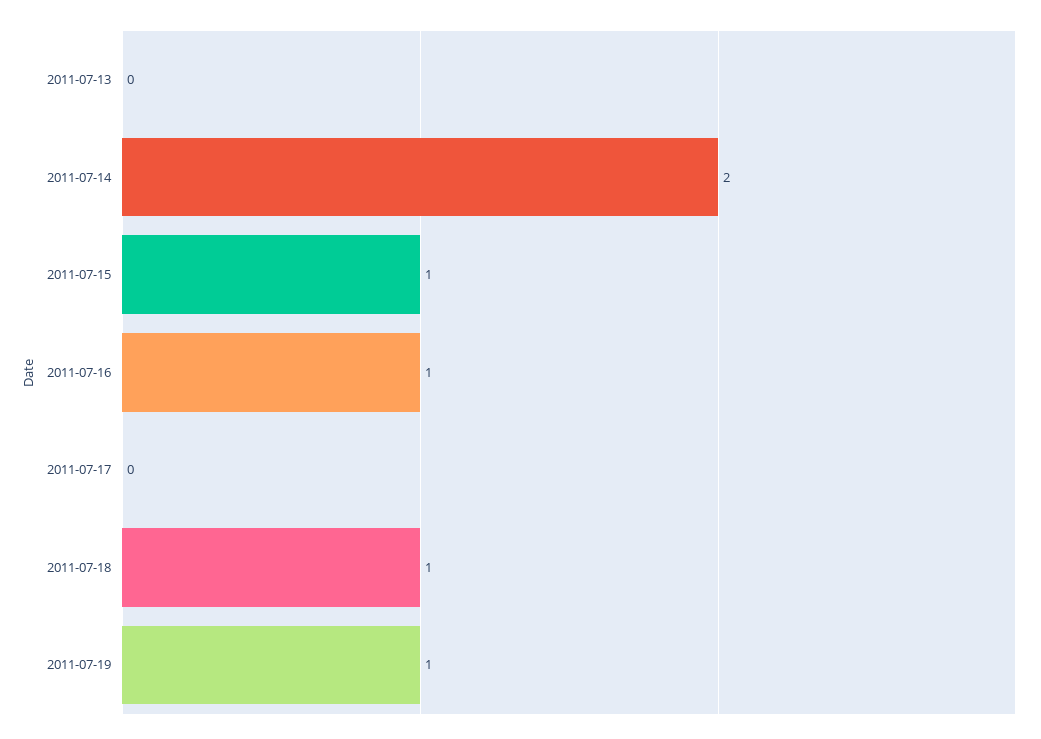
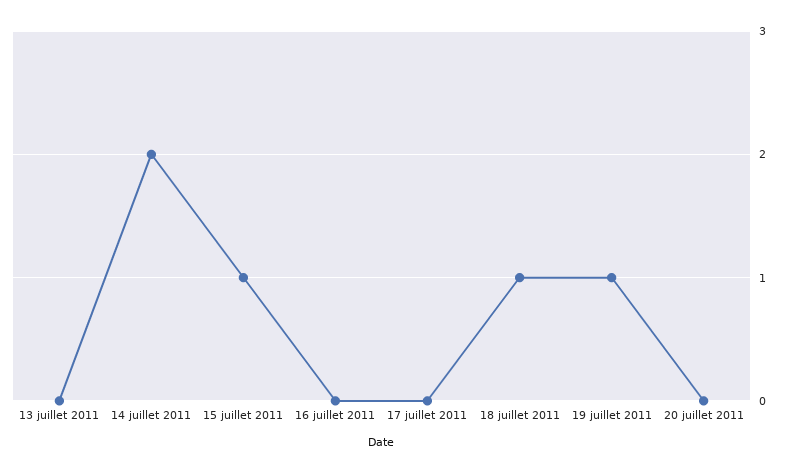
2011-07-16: 1 -> 0
20 juillet 2011: none -> 0

